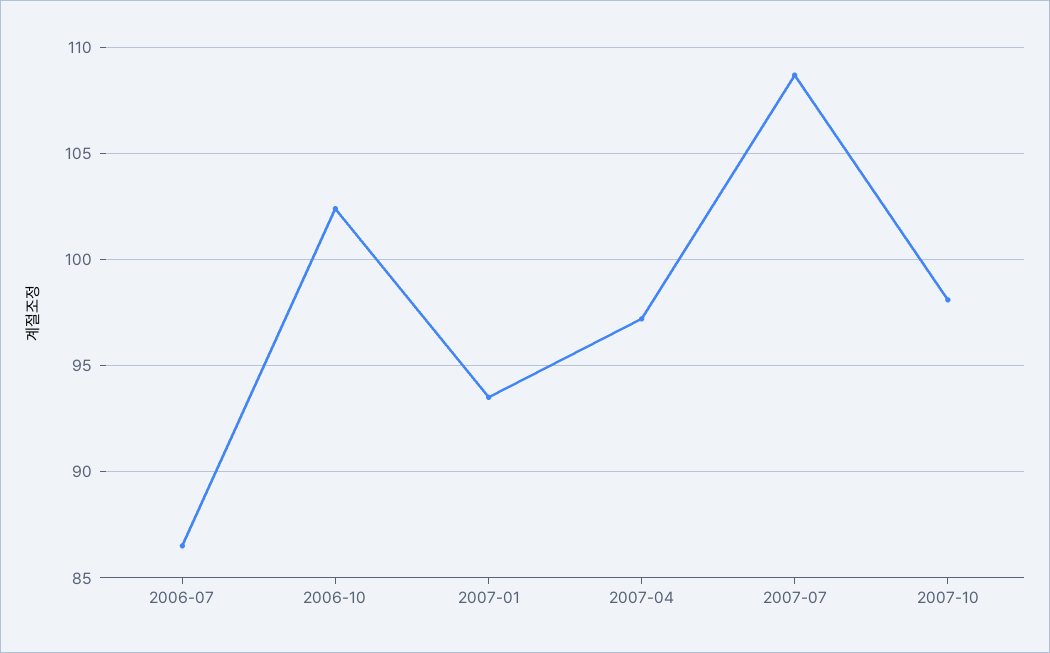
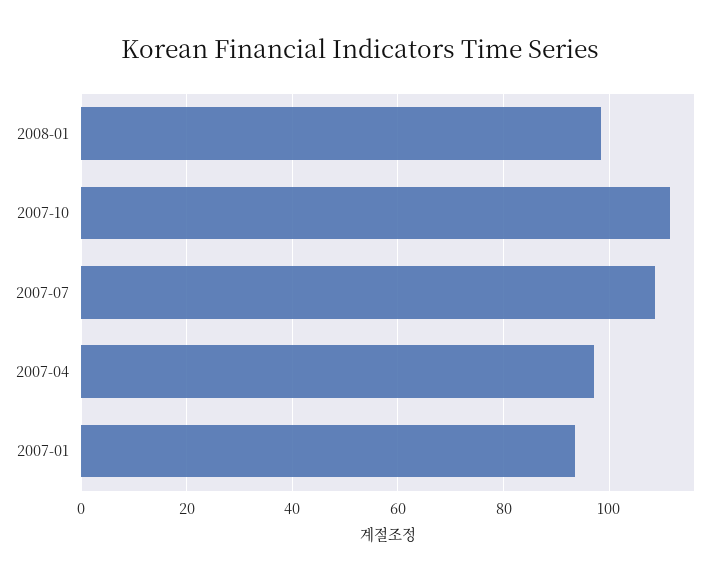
2006-07: 86.5 -> none
2006-10: 102.5 -> none
2007-10: 98 -> 112
2008-01: none -> 98

